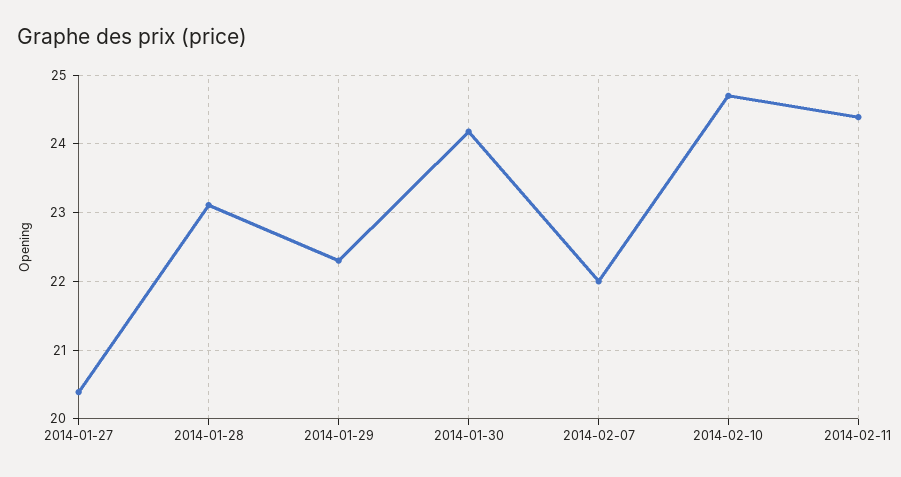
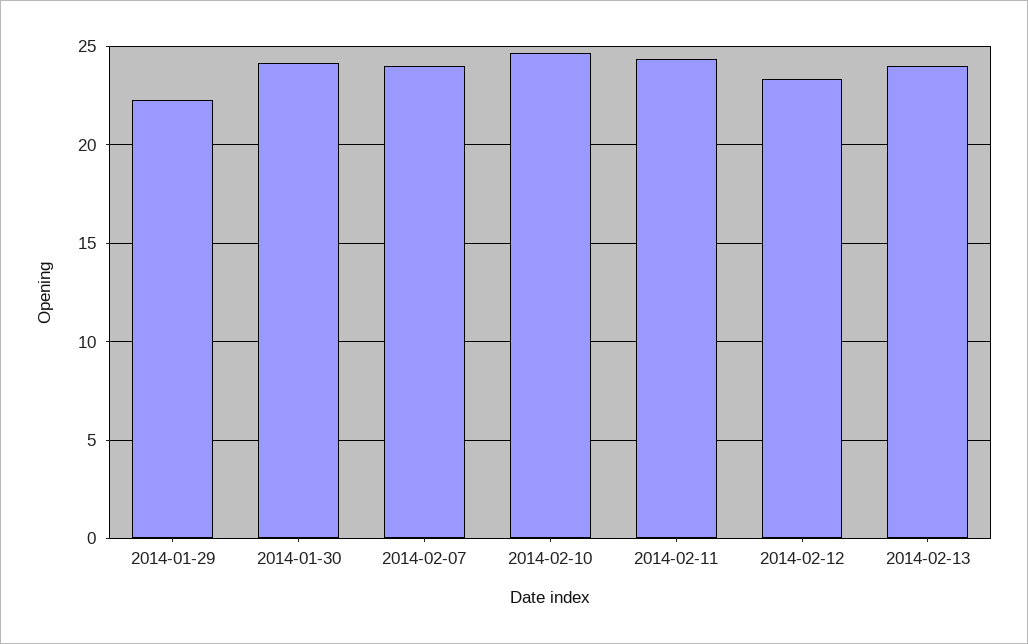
2014-01-27: 20.4 -> none
2014-01-28: 23.1 -> none
2014-02-07: 22 -> 24
2014-02-12: none -> 23.5
2014-02-13: none -> 24

